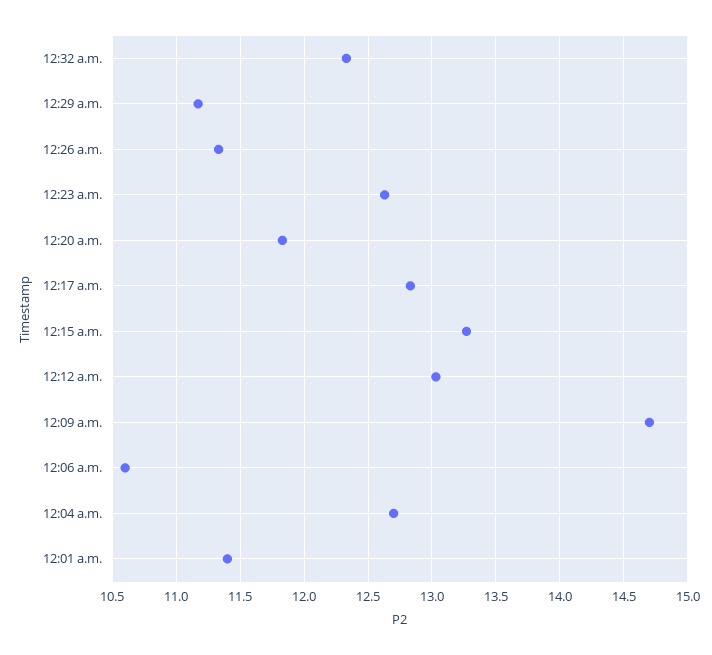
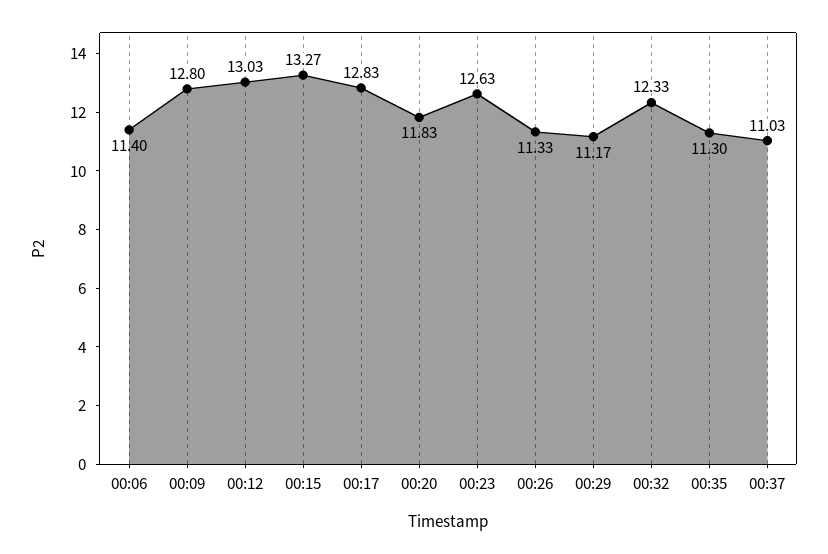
12:09 a.m.: 14.7 -> 12.8
12:06 a.m.: 10.6 -> 11.4
12:04 a.m.: 12.7 -> none
12:01 a.m.: 11.4 -> none
00:35: none -> 11.3
00:37: none -> 11.03

